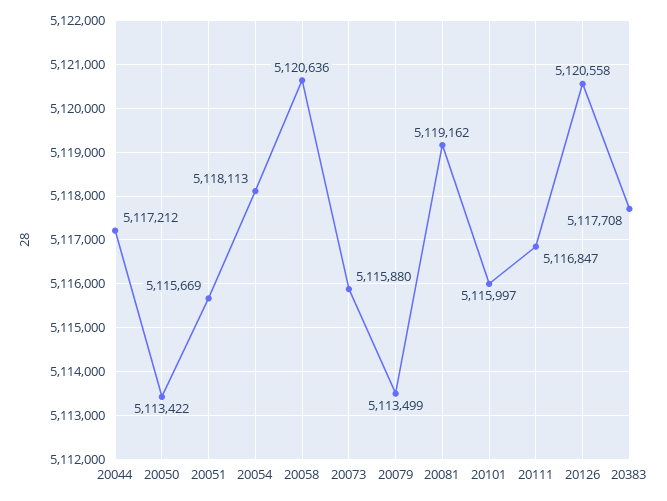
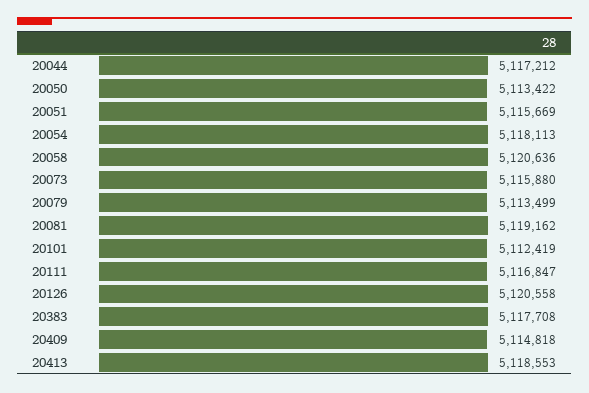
20101: 5115997 -> 5112419
20409: none -> 5114818
20413: none -> 5118553

